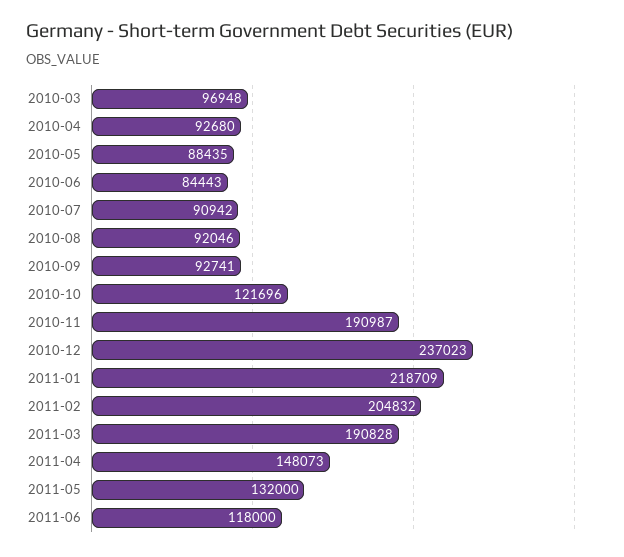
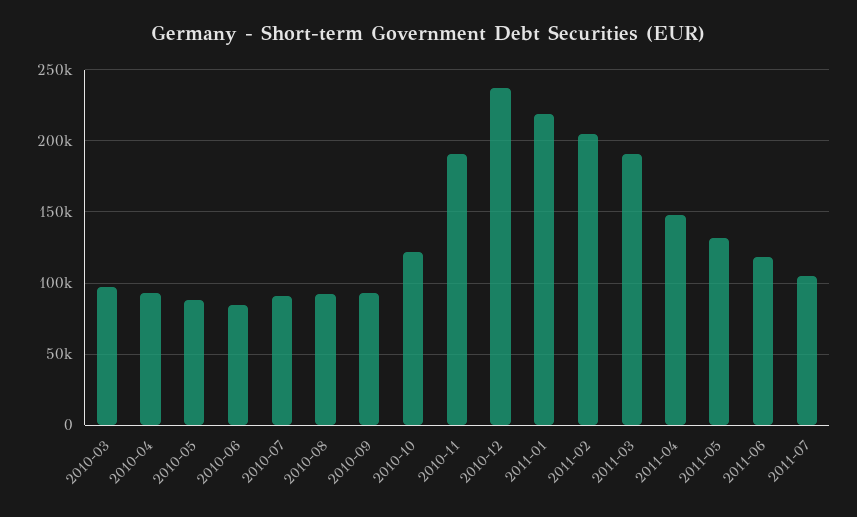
2011-07: none -> 105000

